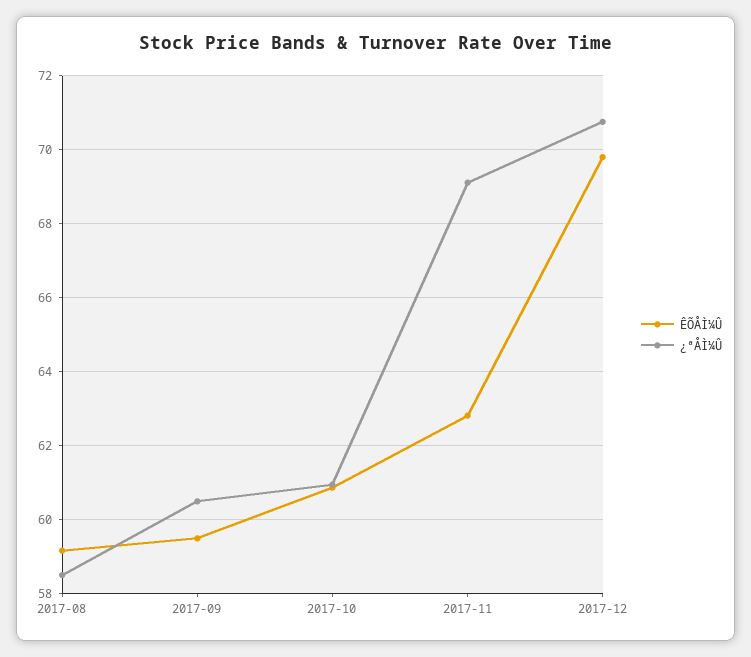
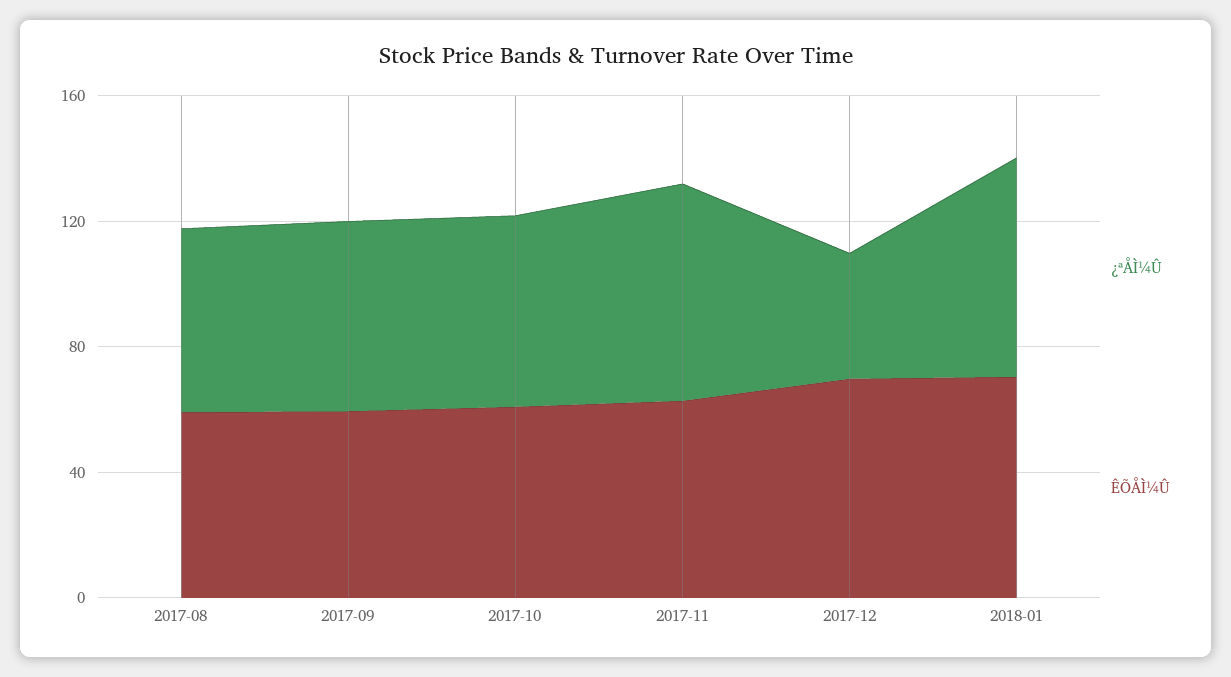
¿ªÅÌ¼Û, 2017-12: 70.8 -> 40
¿ªÅÌ¼Û, 2018-01: none -> 70
ÊÕÅÌ¼Û, 2018-01: none -> 70

